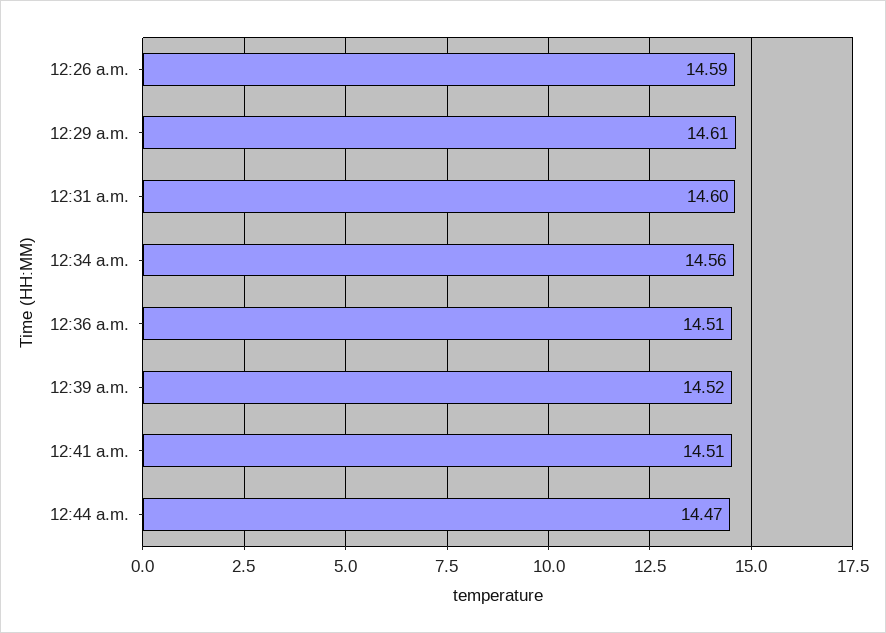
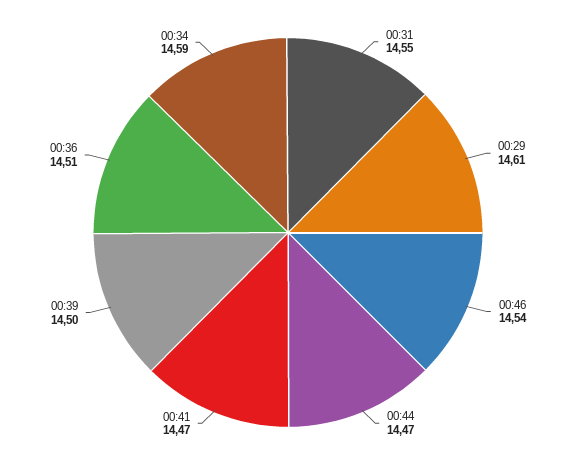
12:26 a.m.: 14.59 -> none
12:31 a.m.: 14.6 -> 14.55
12:34 a.m.: 14.56 -> 14.59
12:39 a.m.: 14.52 -> 14.5
12:41 a.m.: 14.51 -> 14.47
00:46: none -> 14.54

